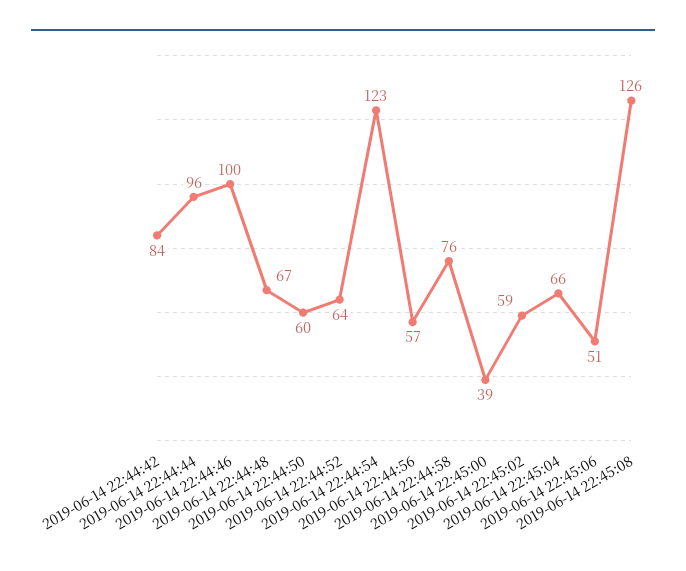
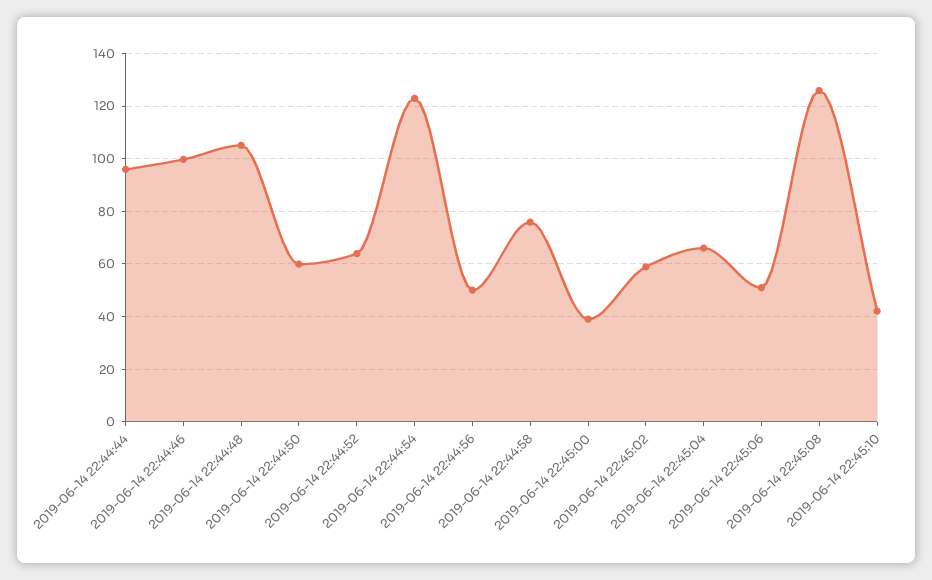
2019-06-14 22:44:42: 84 -> none
2019-06-14 22:44:48: 67 -> 105
2019-06-14 22:44:56: 57 -> 50
2019-06-14 22:45:10: none -> 42.5

